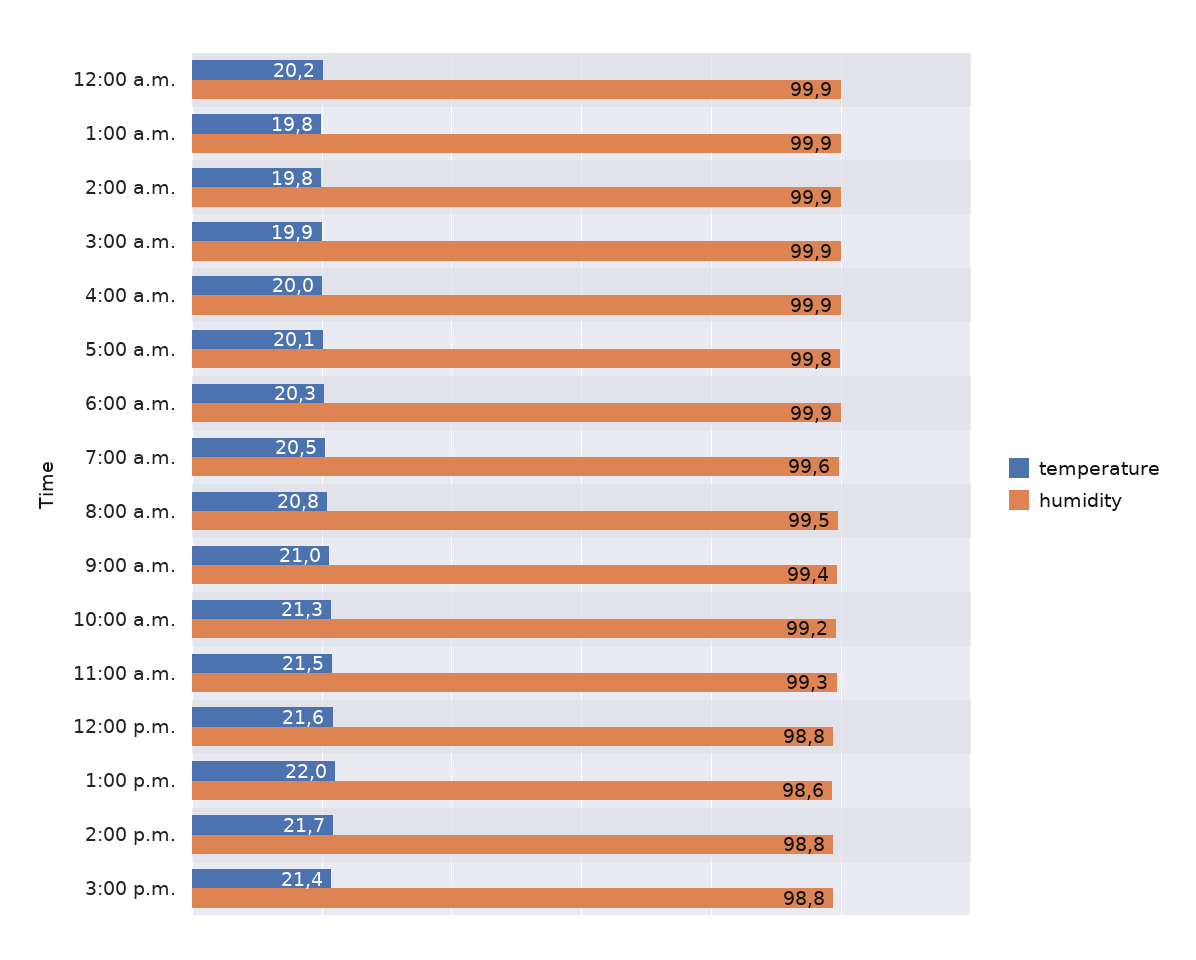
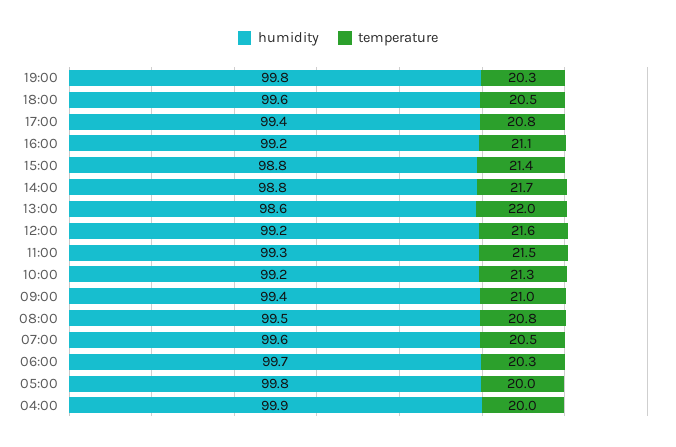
temperature, 12:00 a.m.: 20.2 -> none
humidity, 12:00 a.m.: 99.9 -> none
temperature, 1:00 a.m.: 19.8 -> none
humidity, 1:00 a.m.: 99.9 -> none
temperature, 2:00 a.m.: 19.8 -> none
humidity, 2:00 a.m.: 99.9 -> none
temperature, 3:00 a.m.: 19.9 -> none
humidity, 3:00 a.m.: 99.9 -> none
temperature, 5:00 a.m.: 20.1 -> 20
humidity, 6:00 a.m.: 99.9 -> 99.7
humidity, 12:00 p.m.: 98.8 -> 99.2
humidity, 19:00: none -> 99.8
temperature, 19:00: none -> 20.3
humidity, 18:00: none -> 99.6
temperature, 18:00: none -> 20.5
humidity, 17:00: none -> 99.4
temperature, 17:00: none -> 20.8
humidity, 16:00: none -> 99.2
temperature, 16:00: none -> 21.1

